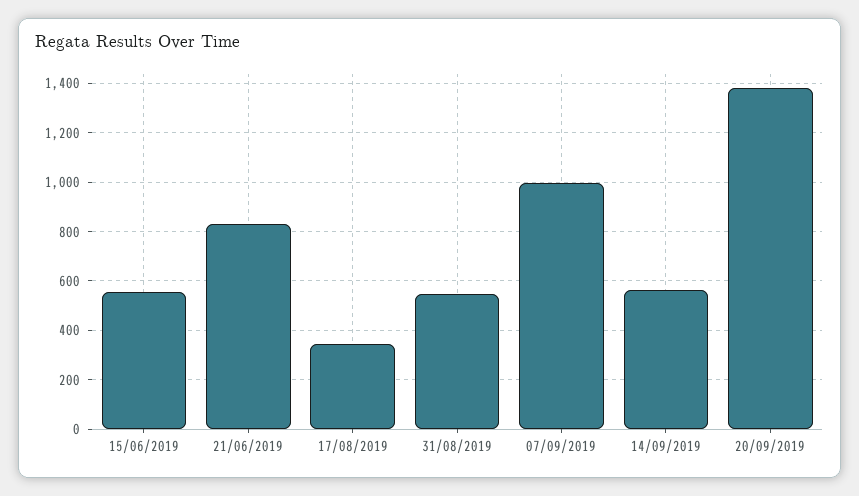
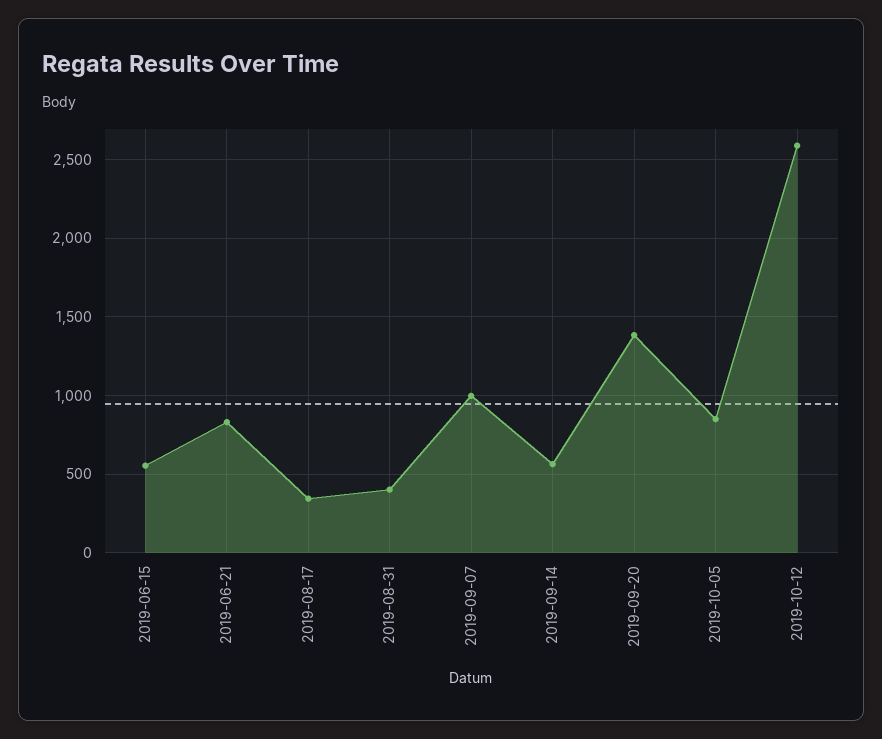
31/08/2019: 550 -> 400
2019-10-05: none -> 850
2019-10-12: none -> 2600

